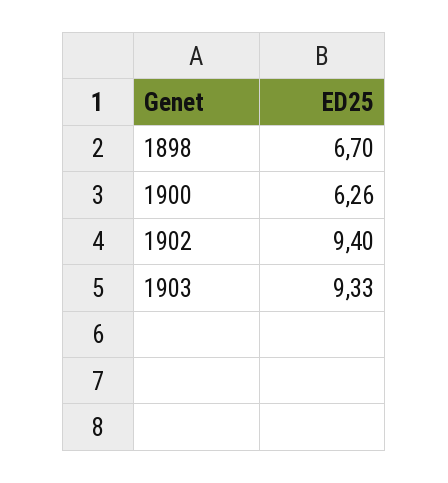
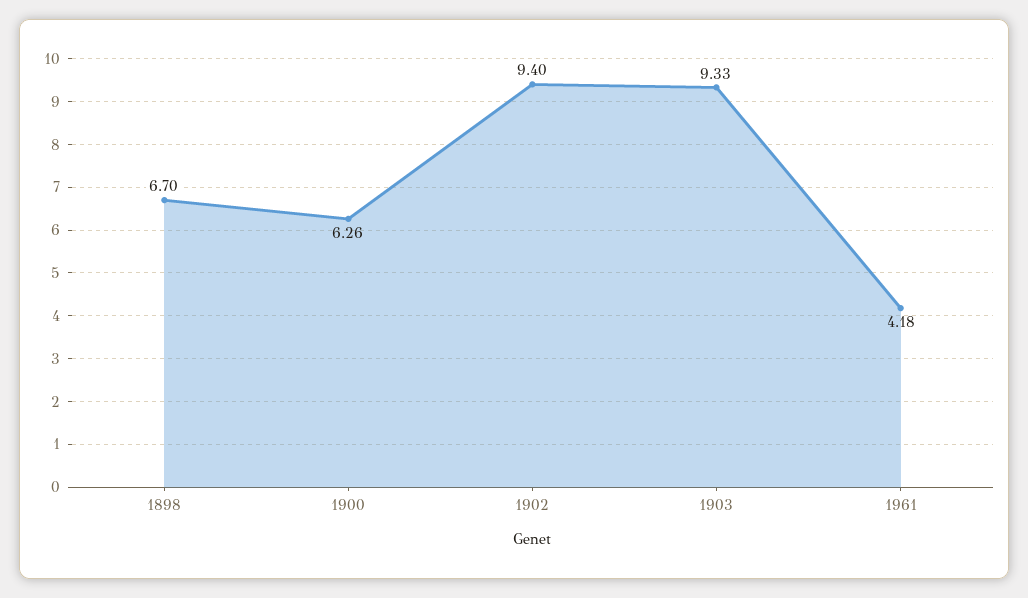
1961: none -> 4.18

